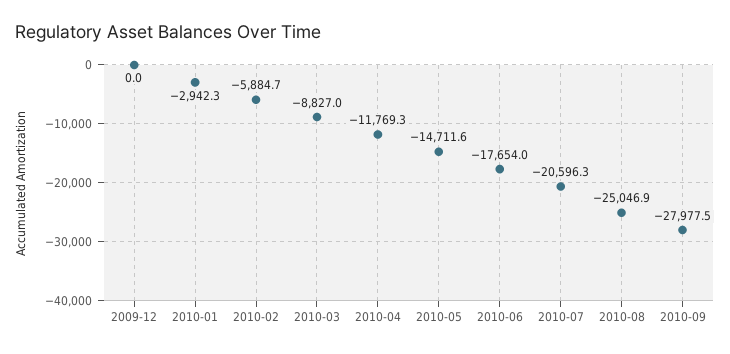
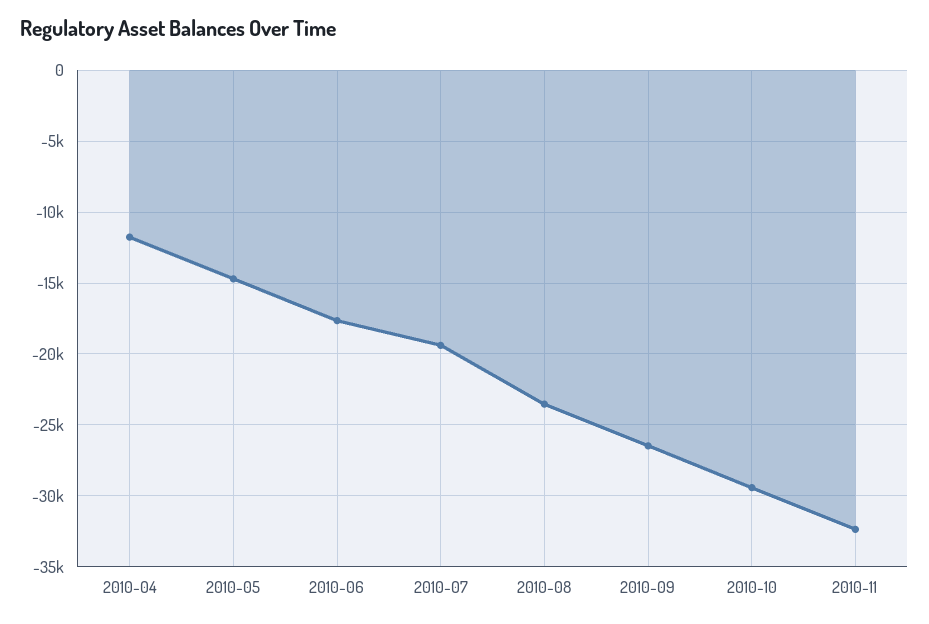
2009-12: 0 -> none
2010-01: -2942.3 -> none
2010-02: -5884.7 -> none
2010-03: -8827 -> none
2010-07: -20596.3 -> -19500
2010-08: -25046.9 -> -23500
2010-09: -27977.5 -> -26500
2010-10: none -> -29500
2010-11: none -> -32500

